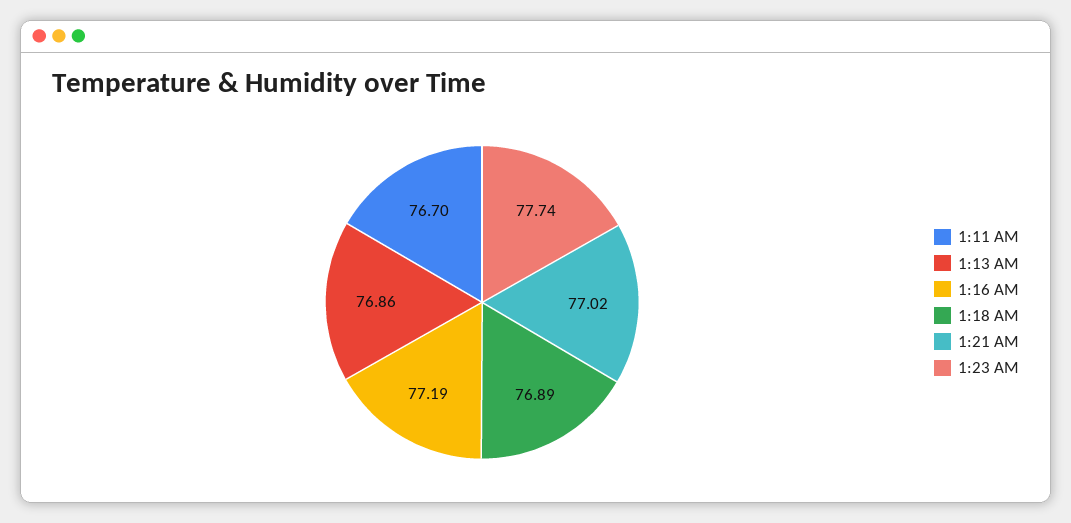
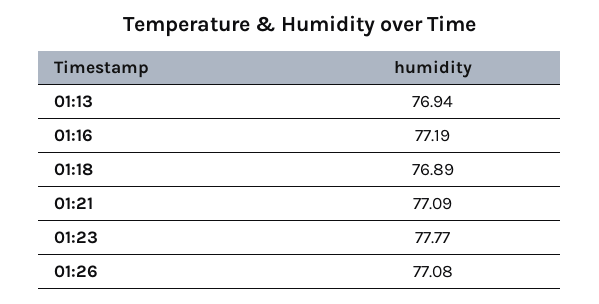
1:11 AM: 76.7 -> none
1:13 AM: 76.86 -> 76.94
1:21 AM: 77.02 -> 77.09
1:23 AM: 77.74 -> 77.77
01:26: none -> 77.08

